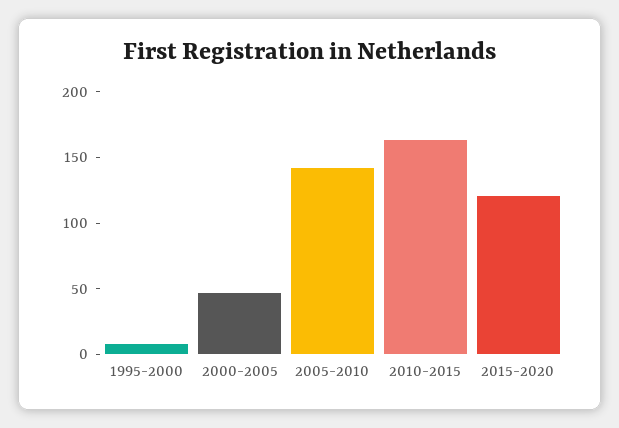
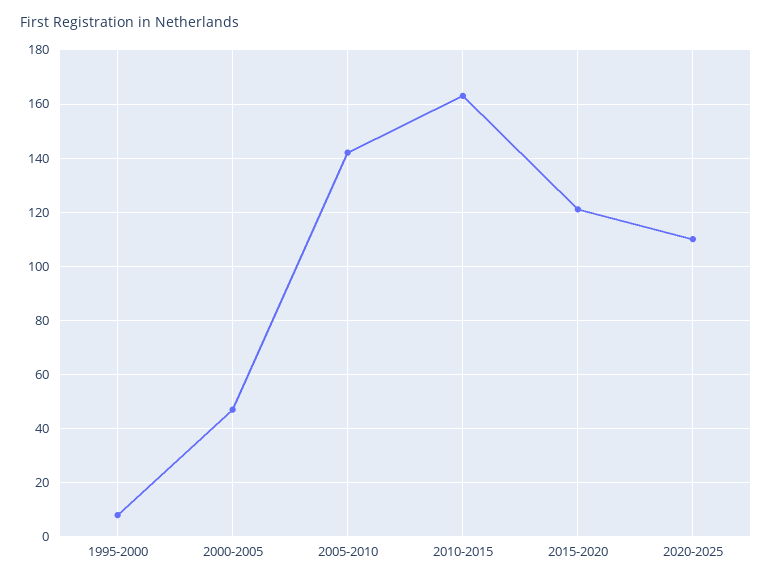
2020-2025: none -> 110

